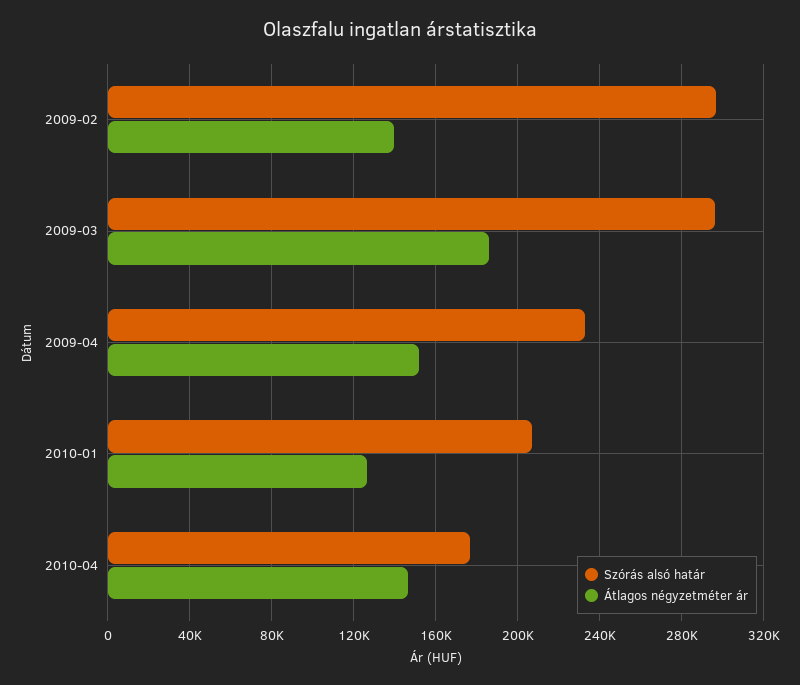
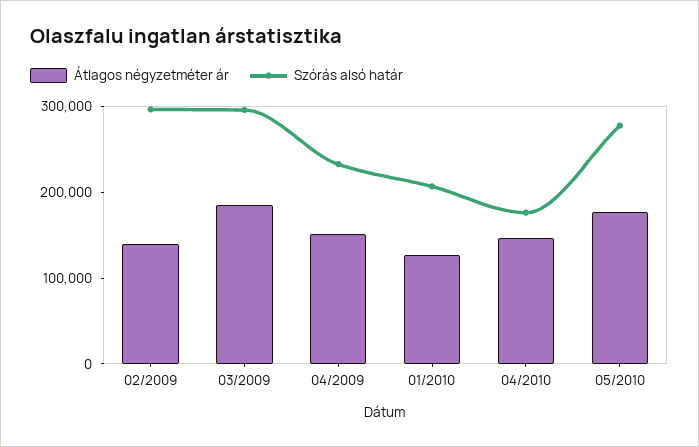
Átlagos négyzetméter ár, 05/2010: none -> 180000
Szórás alsó határ, 05/2010: none -> 280000

